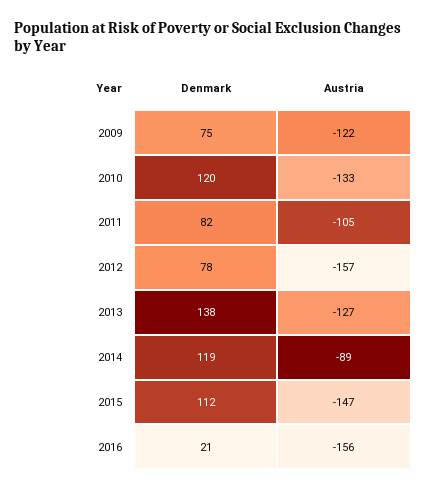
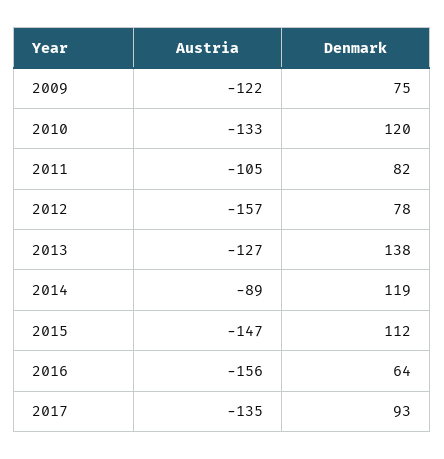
Denmark, 2016: 21 -> 64
Austria, 2017: none -> -135
Denmark, 2017: none -> 93

